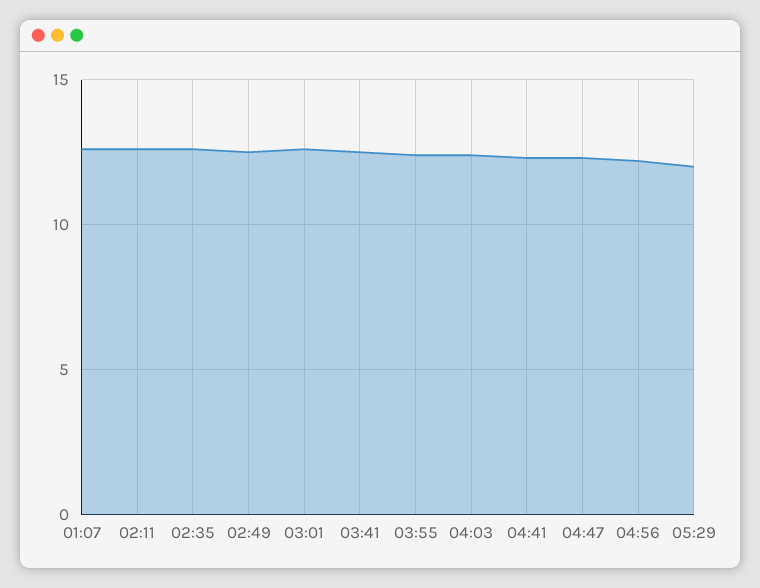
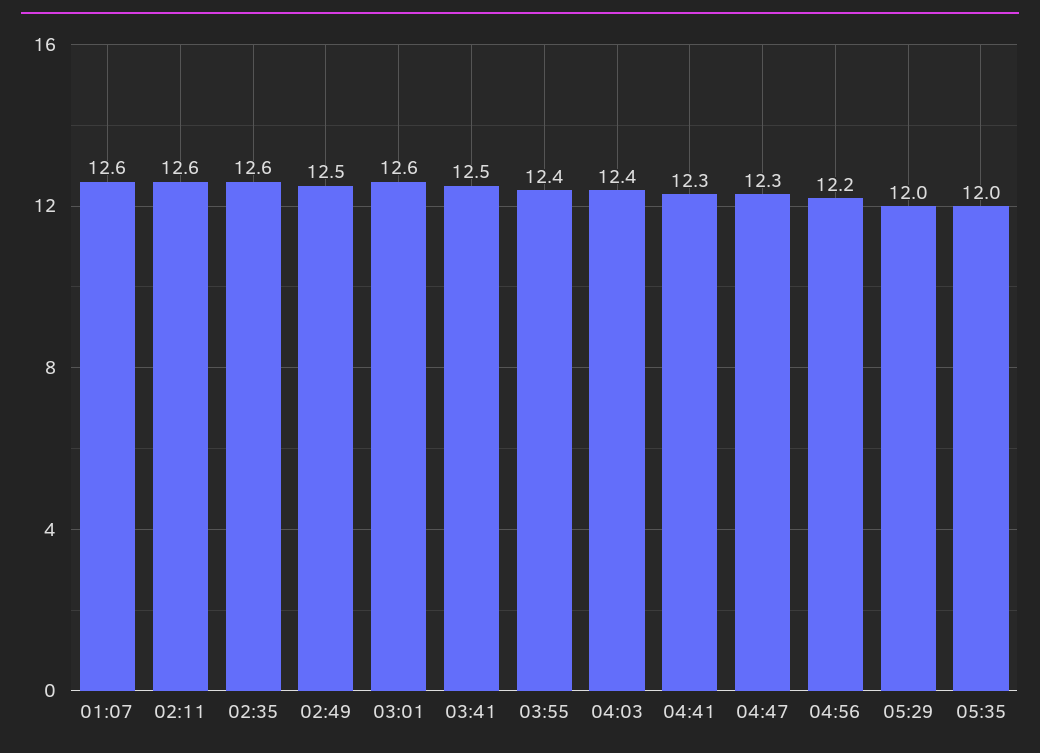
05:35: none -> 12

